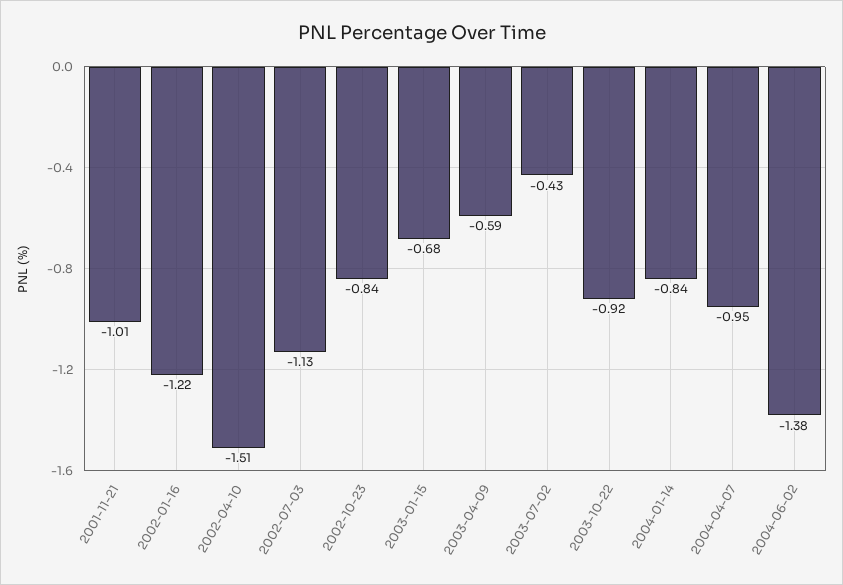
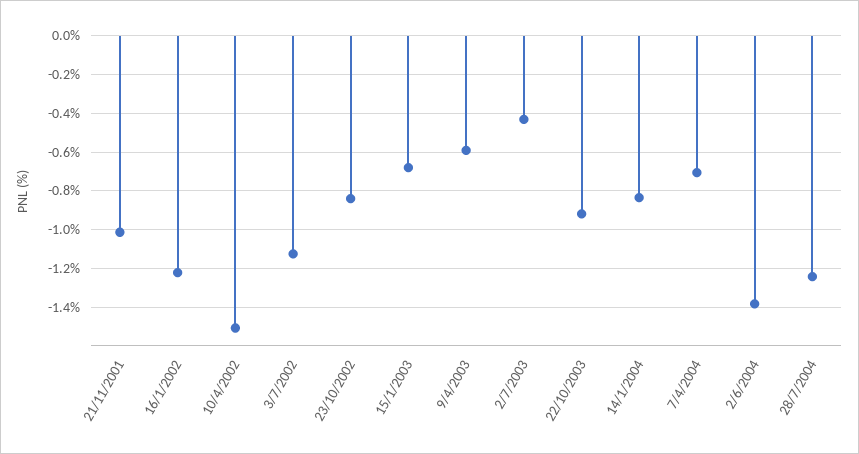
2004-04-07: -0.95 -> -0.7
28/7/2004: none -> -1.25

